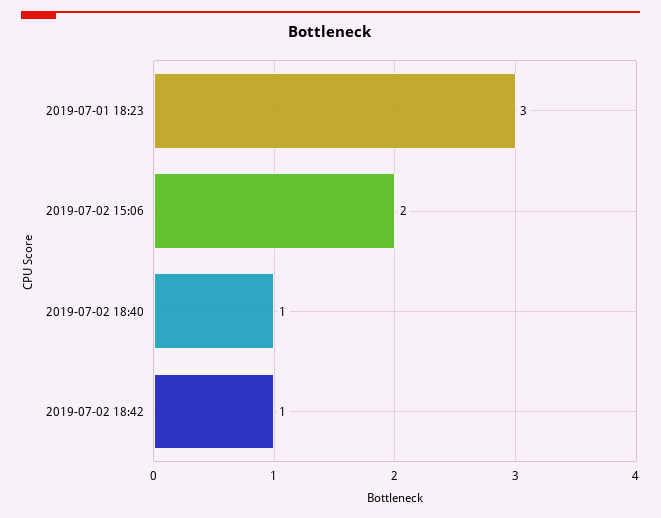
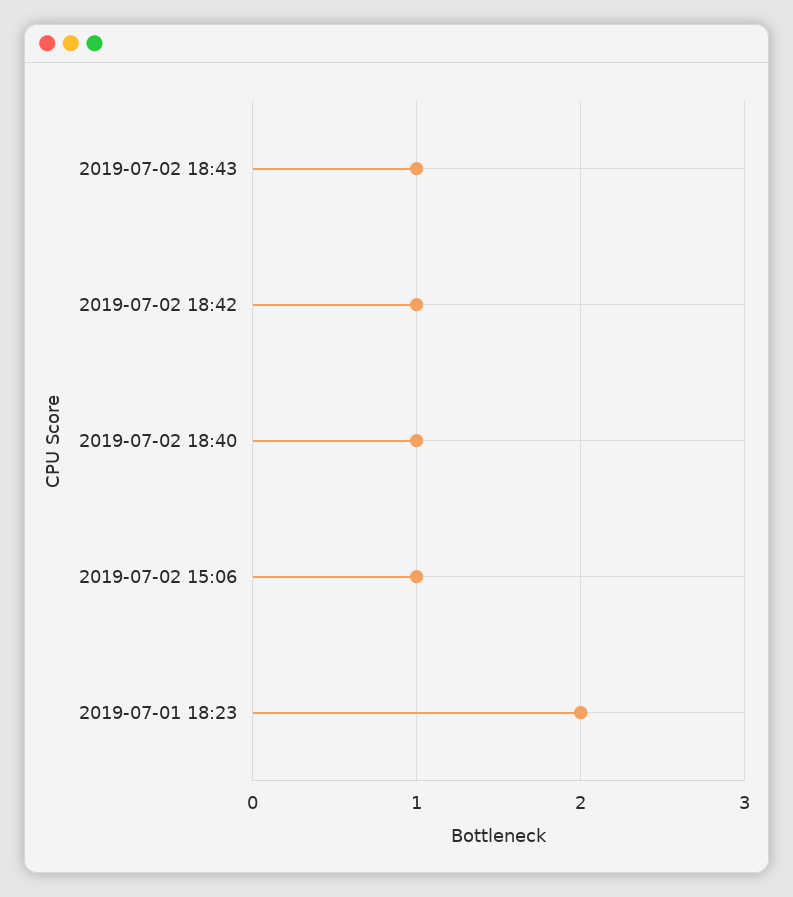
2019-07-01 18:23: 3 -> 2
2019-07-02 15:06: 2 -> 1
2019-07-02 18:43: none -> 1

